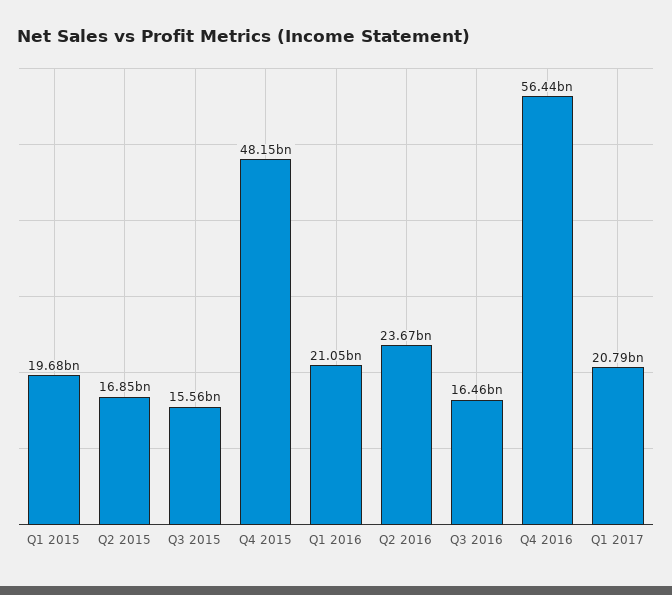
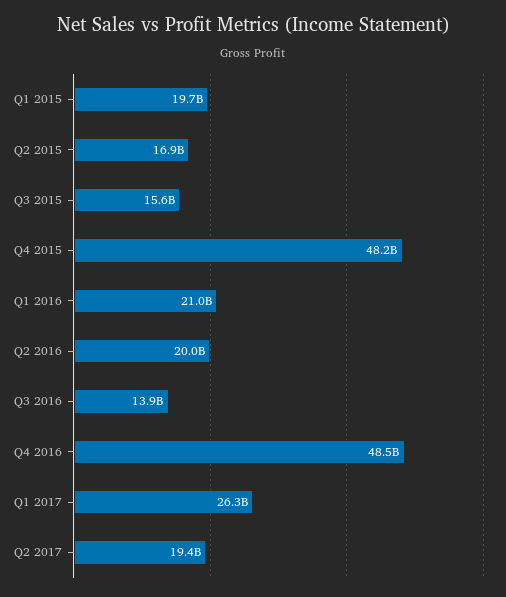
Q2 2016: 23670000000 -> 20000000000
Q3 2016: 16460000000 -> 13900000000
Q4 2016: 56440000000 -> 48500000000
Q1 2017: 20790000000 -> 26300000000
Q2 2017: none -> 19400000000

